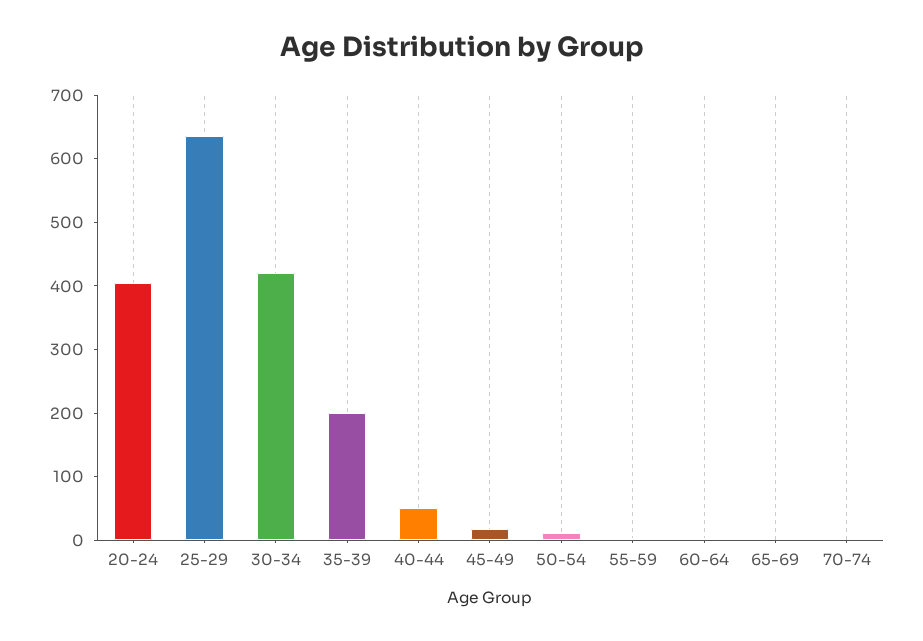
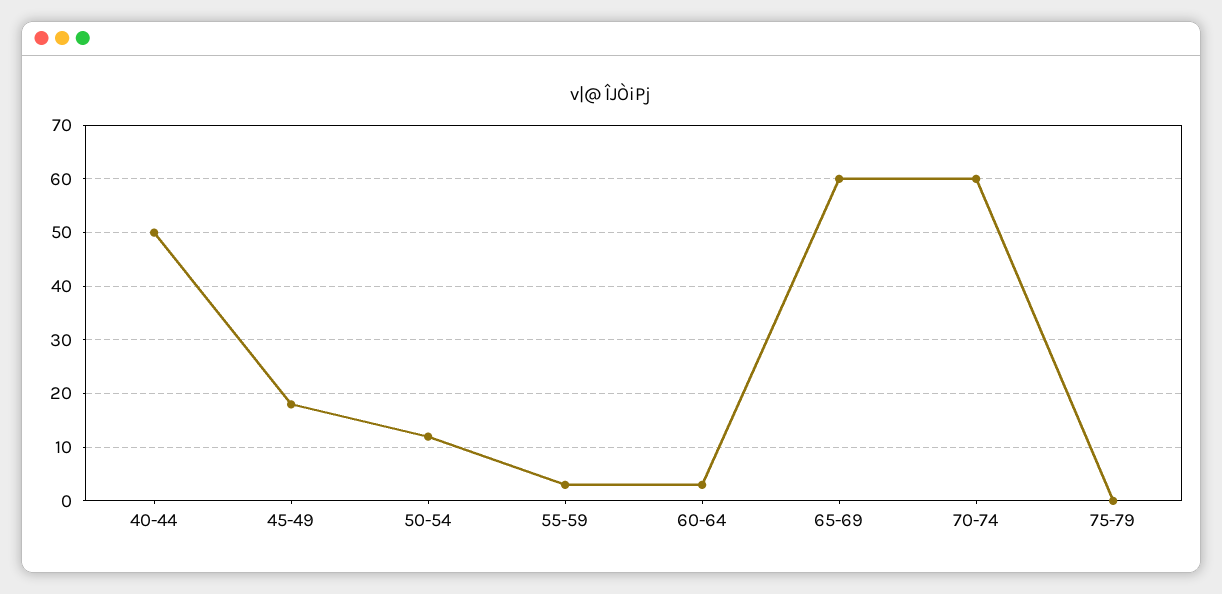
20-24: 400 -> none
25-29: 640 -> none
30-34: 420 -> none
35-39: 200 -> none
65-69: 0 -> 60
70-74: 0 -> 60
75-79: none -> 0

